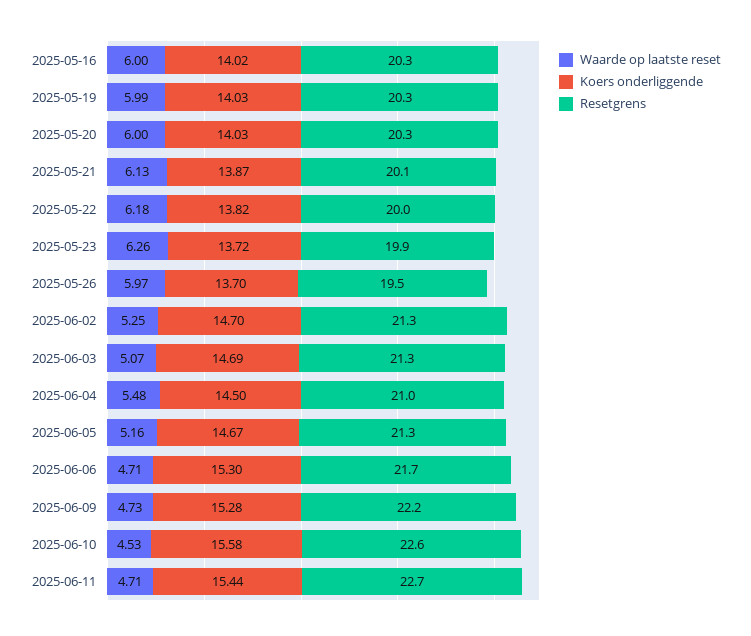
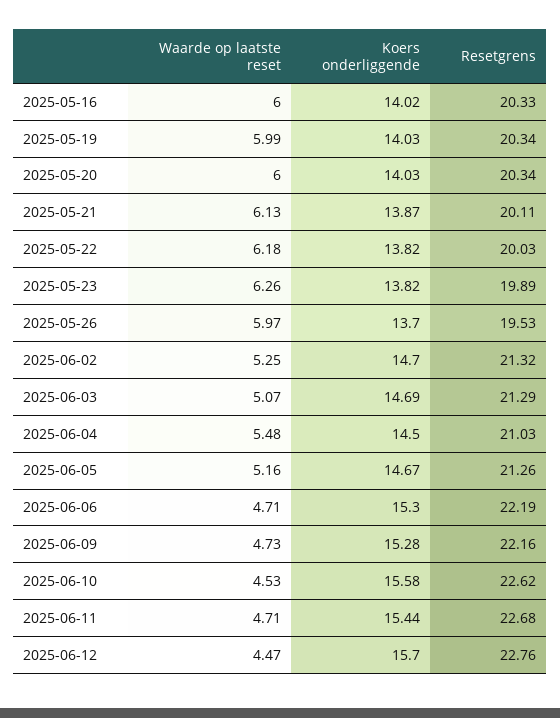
Koers onderliggende, 2025-05-23: 13.72 -> 13.82
Resetgrens, 2025-06-06: 21.7 -> 22.19
Waarde op laatste reset, 2025-06-12: none -> 4.47
Koers onderliggende, 2025-06-12: none -> 15.7
Resetgrens, 2025-06-12: none -> 22.76

